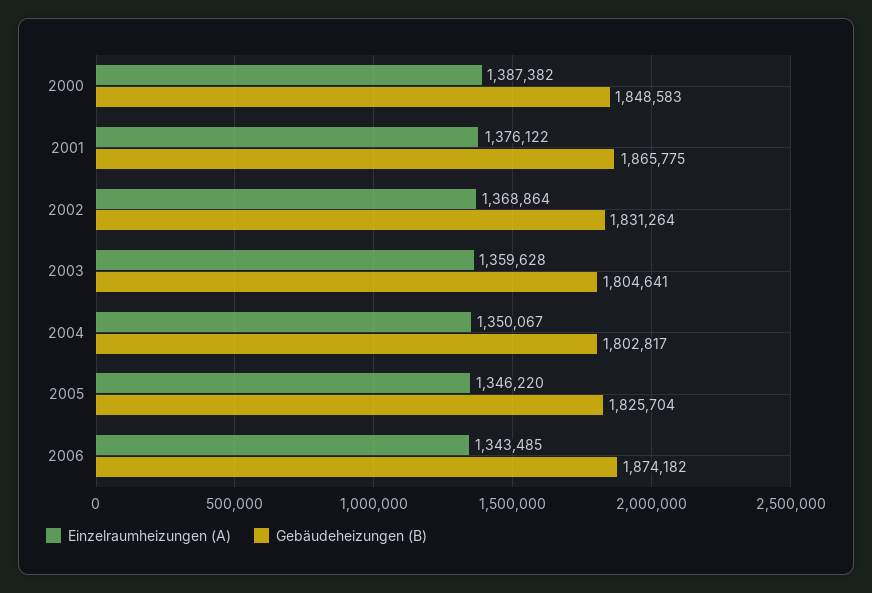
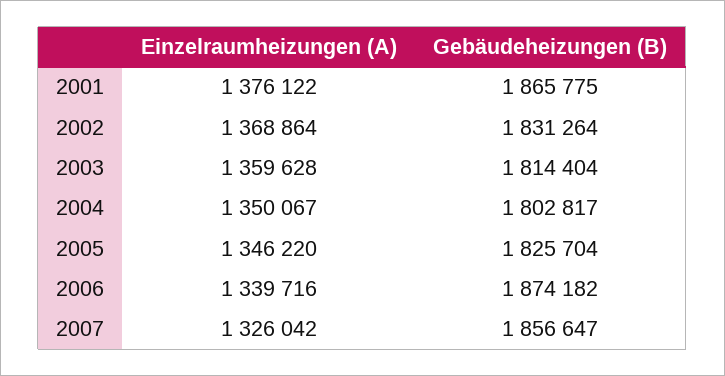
Einzelraumheizungen (A), 2000: 1387382 -> none
Gebäudeheizungen (B), 2000: 1848583 -> none
Gebäudeheizungen (B), 2003: 1804641 -> 1814404
Einzelraumheizungen (A), 2006: 1343485 -> 1339716
Einzelraumheizungen (A), 2007: none -> 1326042
Gebäudeheizungen (B), 2007: none -> 1856647

